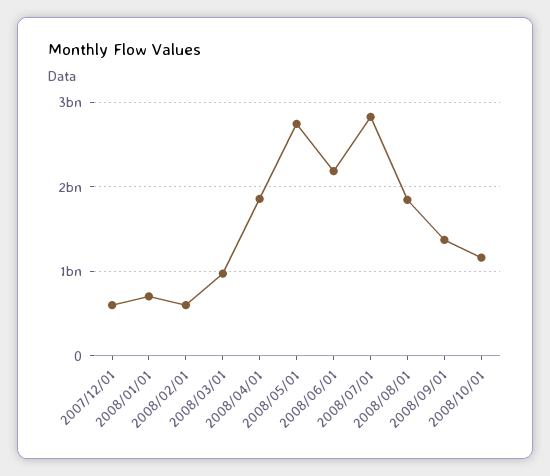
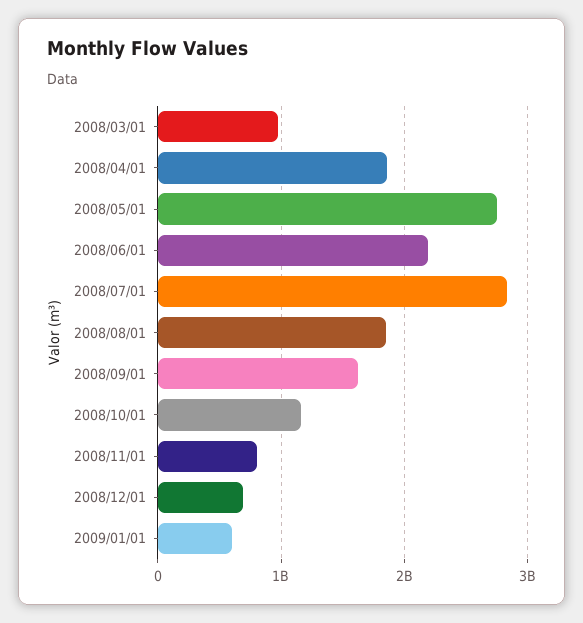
2007/12/01: 600000000 -> none
2008/01/01: 700000000 -> none
2008/02/01: 600000000 -> none
2008/09/01: 1400000000 -> 1600000000
2008/11/01: none -> 800000000
2008/12/01: none -> 700000000
2009/01/01: none -> 600000000

